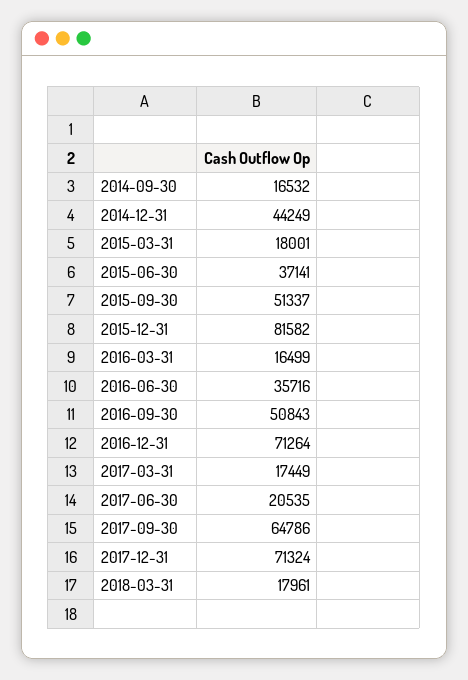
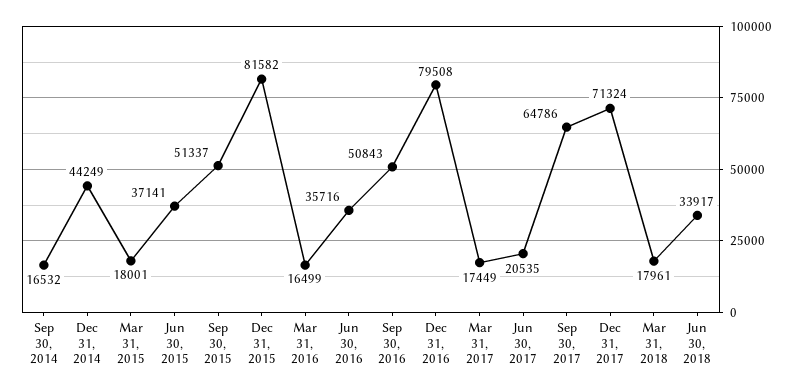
2016-12-31: 71264 -> 79508
Jun 30, 2018: none -> 33917

